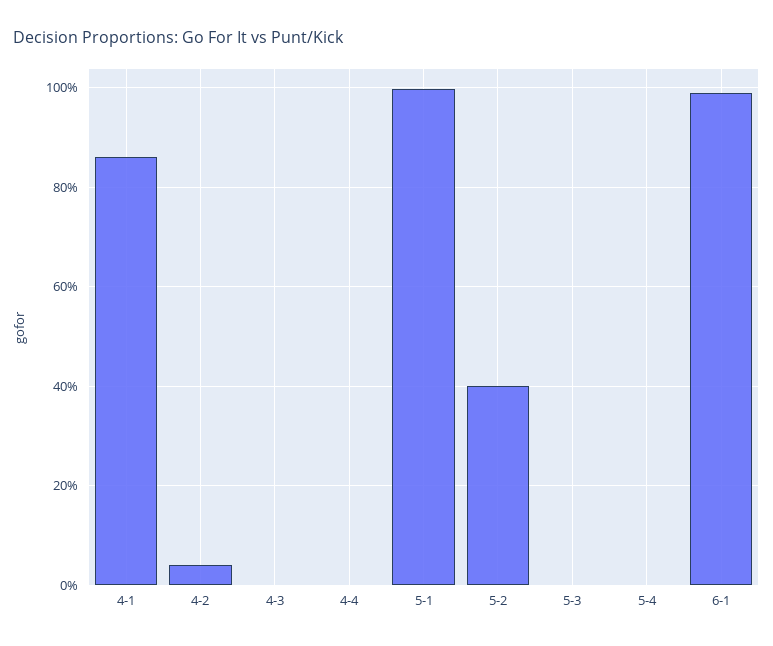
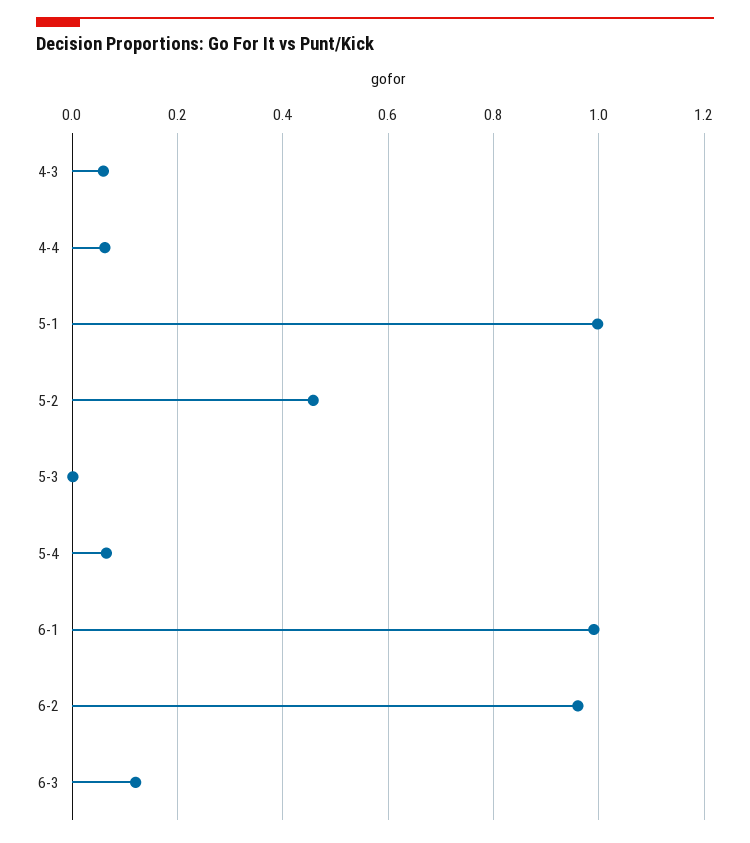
4-1: 0.86 -> none
4-2: 0.04 -> none
4-3: 0 -> 0.06
4-4: 0 -> 0.06
5-2: 0.4 -> 0.46
5-4: 0 -> 0.06
6-2: none -> 0.96
6-3: none -> 0.12

